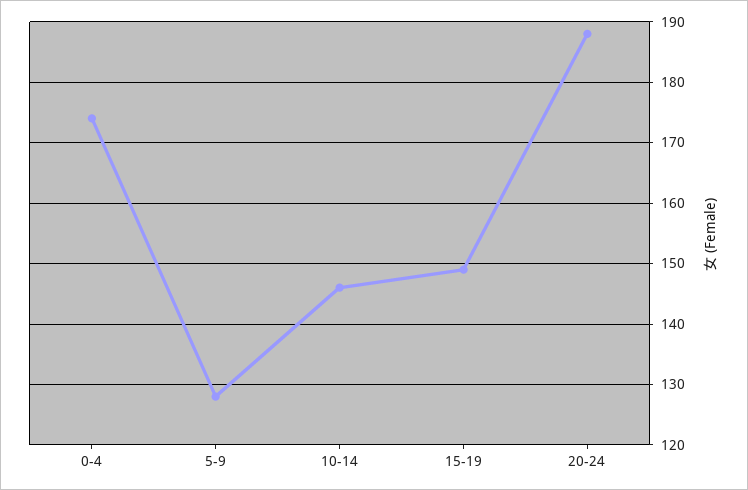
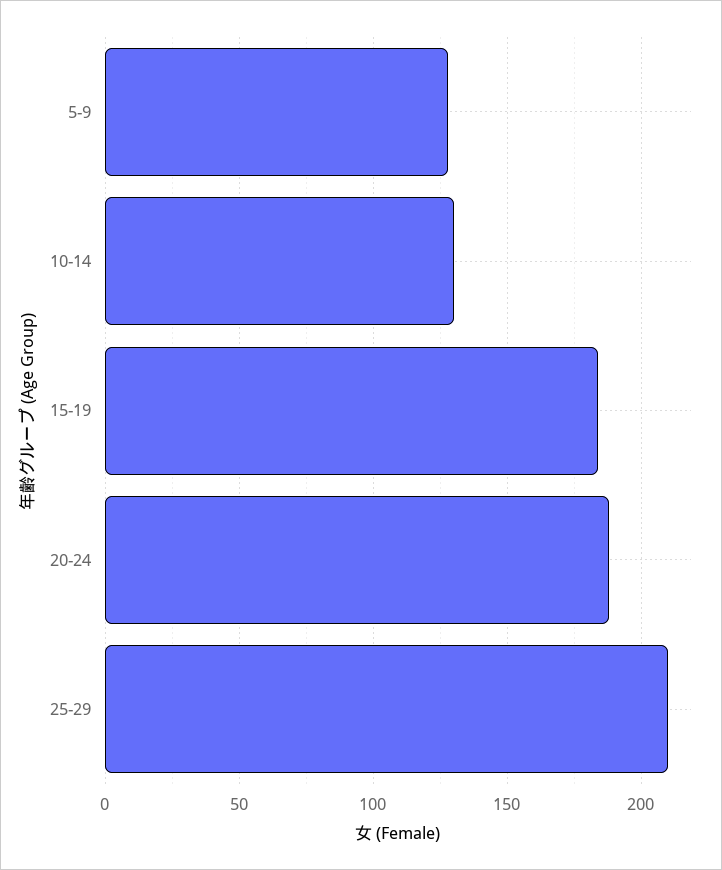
0-4: 174 -> none
10-14: 146 -> 130
15-19: 149 -> 185
25-29: none -> 210

